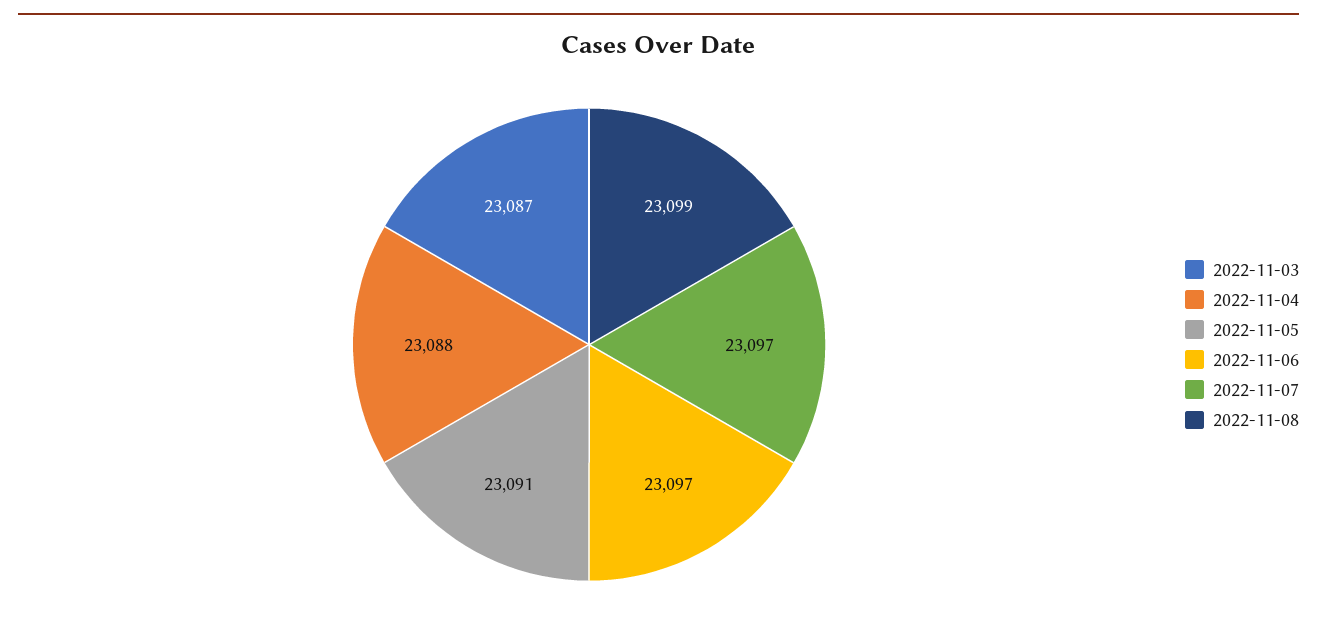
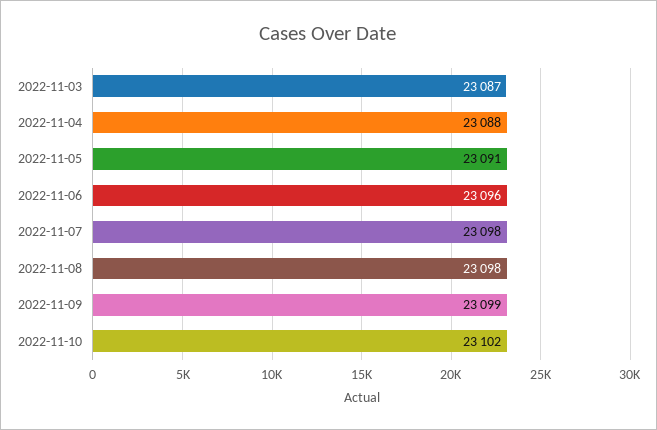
2022-11-06: 23097 -> 23096
2022-11-07: 23097 -> 23098
2022-11-08: 23099 -> 23098
2022-11-09: none -> 23099
2022-11-10: none -> 23102

